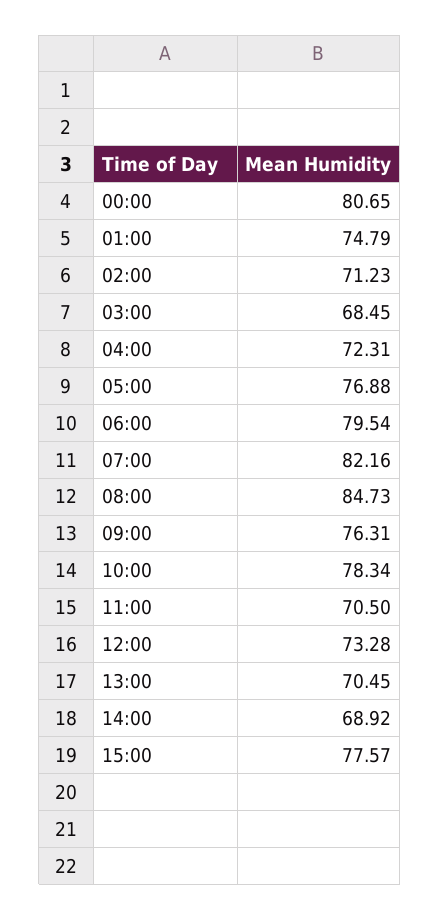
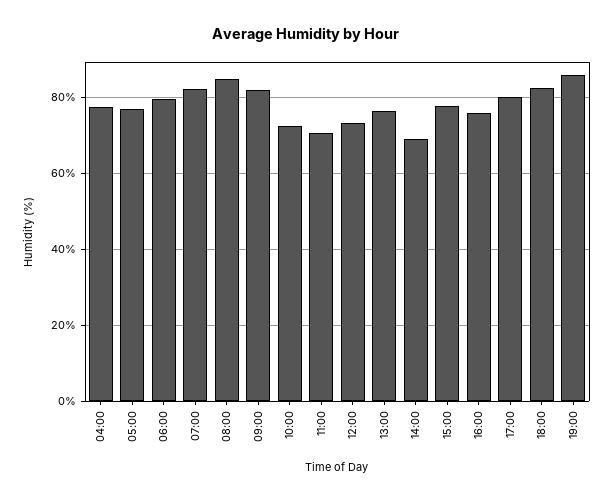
00:00: 80.65 -> none
01:00: 74.79 -> none
02:00: 71.23 -> none
03:00: 68.45 -> none
04:00: 72.31 -> 78
09:00: 76.31 -> 82
10:00: 78.34 -> 72
13:00: 70.45 -> 76
16:00: none -> 76
17:00: none -> 80
18:00: none -> 82
19:00: none -> 86

